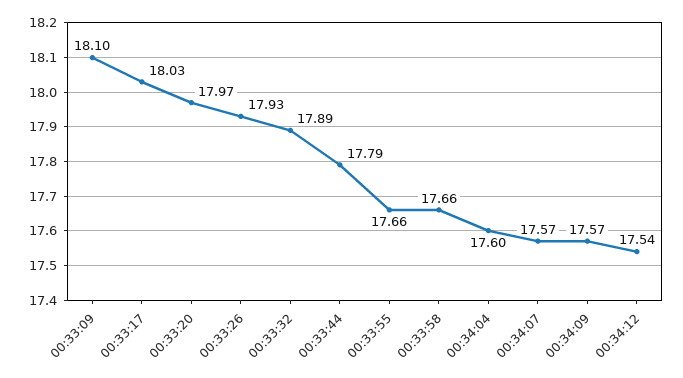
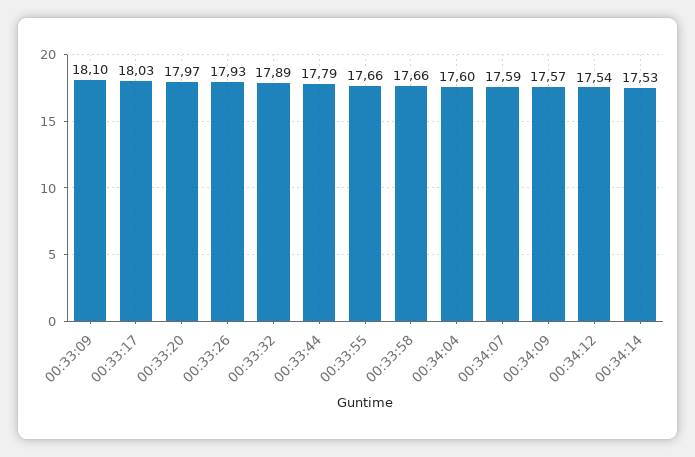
00:34:07: 17.57 -> 17.59
00:34:14: none -> 17.53

